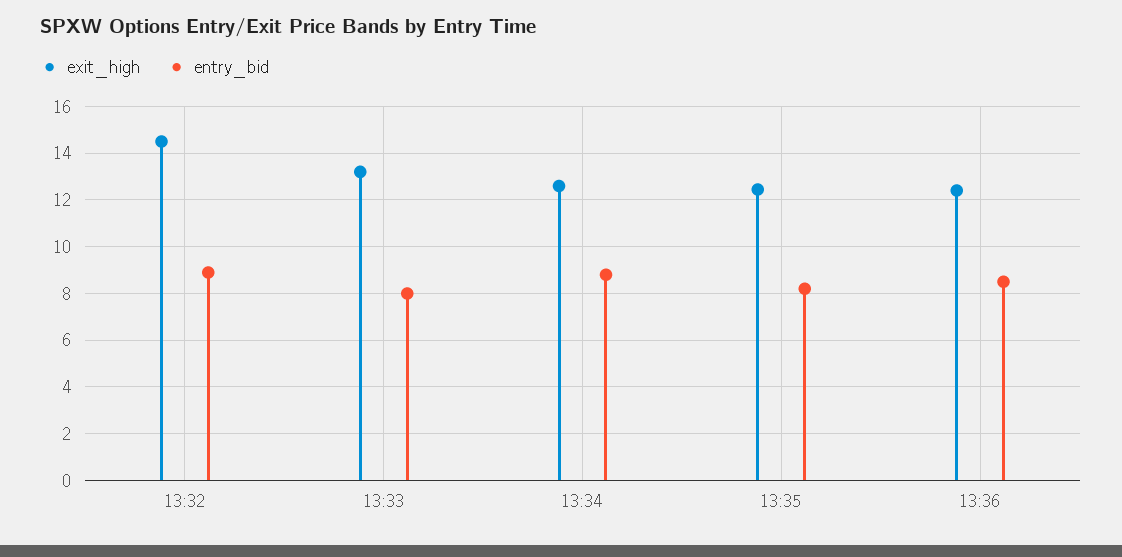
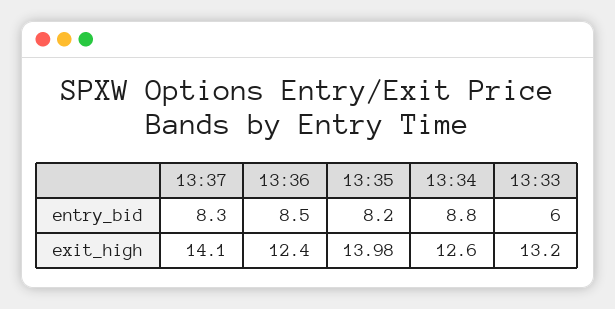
exit_high, 13:32: 14.5 -> none
entry_bid, 13:32: 9 -> none
entry_bid, 13:33: 8 -> 6
exit_high, 13:35: 12.5 -> 13.98
entry_bid, 13:37: none -> 8.3
exit_high, 13:37: none -> 14.1

